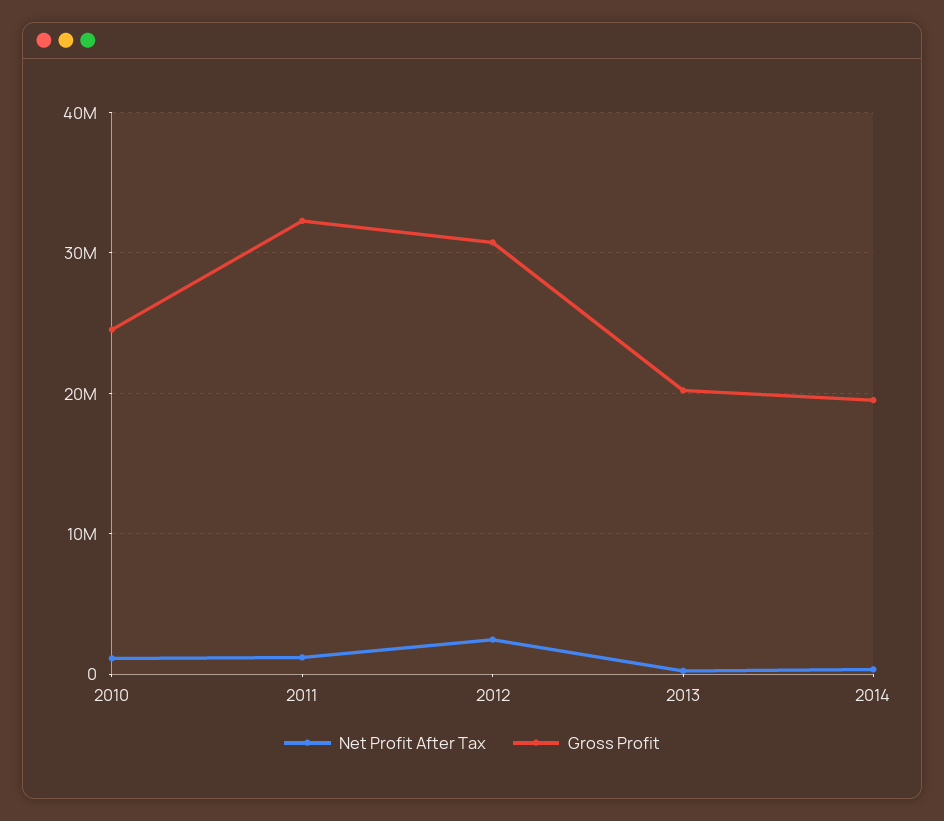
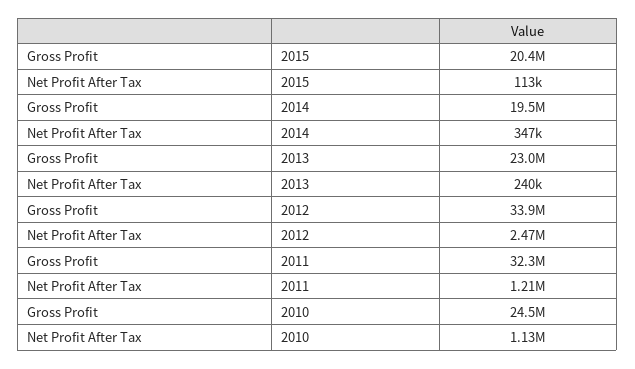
Gross Profit, 2012: 31000000 -> 33900000
Gross Profit, 2013: 20000000 -> 23000000
Gross Profit, 2015: none -> 20400000
Net Profit After Tax, 2015: none -> 113000

